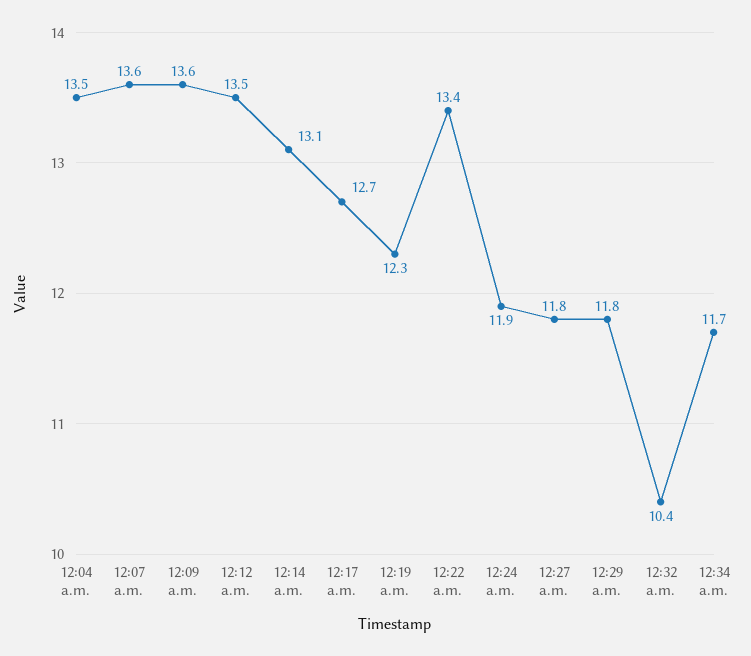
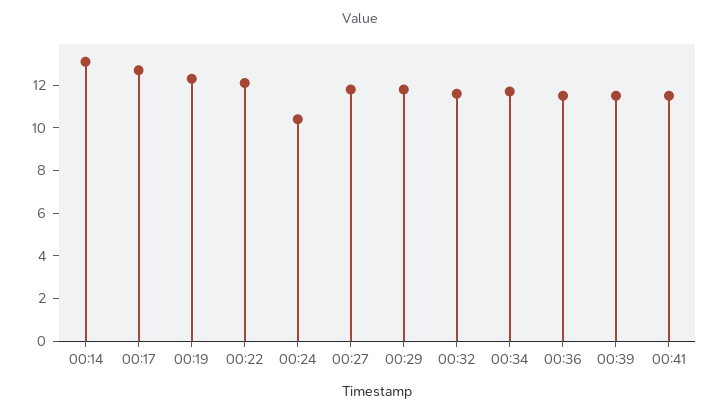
12:04 a.m.: 13.5 -> none
12:07 a.m.: 13.6 -> none
12:09 a.m.: 13.6 -> none
12:12 a.m.: 13.5 -> none
12:22 a.m.: 13.4 -> 12
12:24 a.m.: 11.9 -> 10.5
12:32 a.m.: 10.4 -> 11.5
00:36: none -> 11.5
00:39: none -> 11.5
00:41: none -> 11.5

